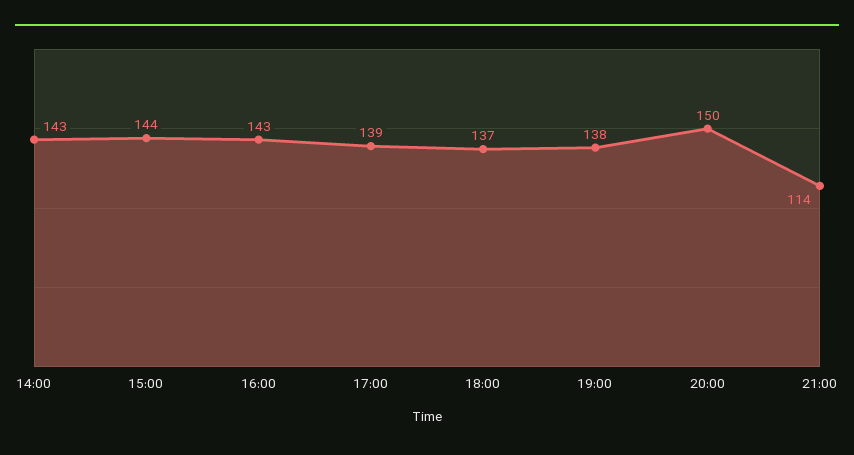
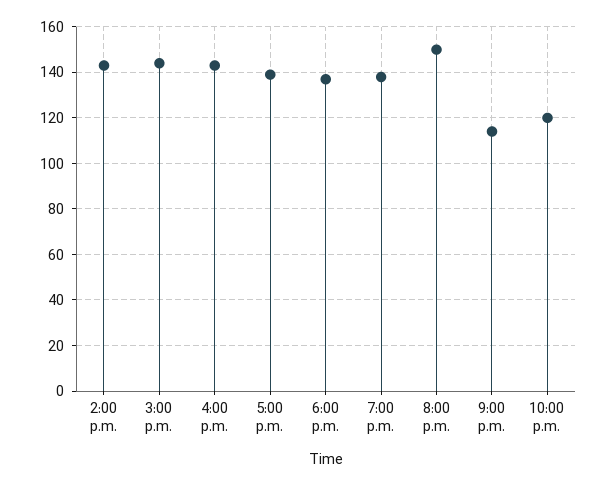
10:00 p.m.: none -> 120

